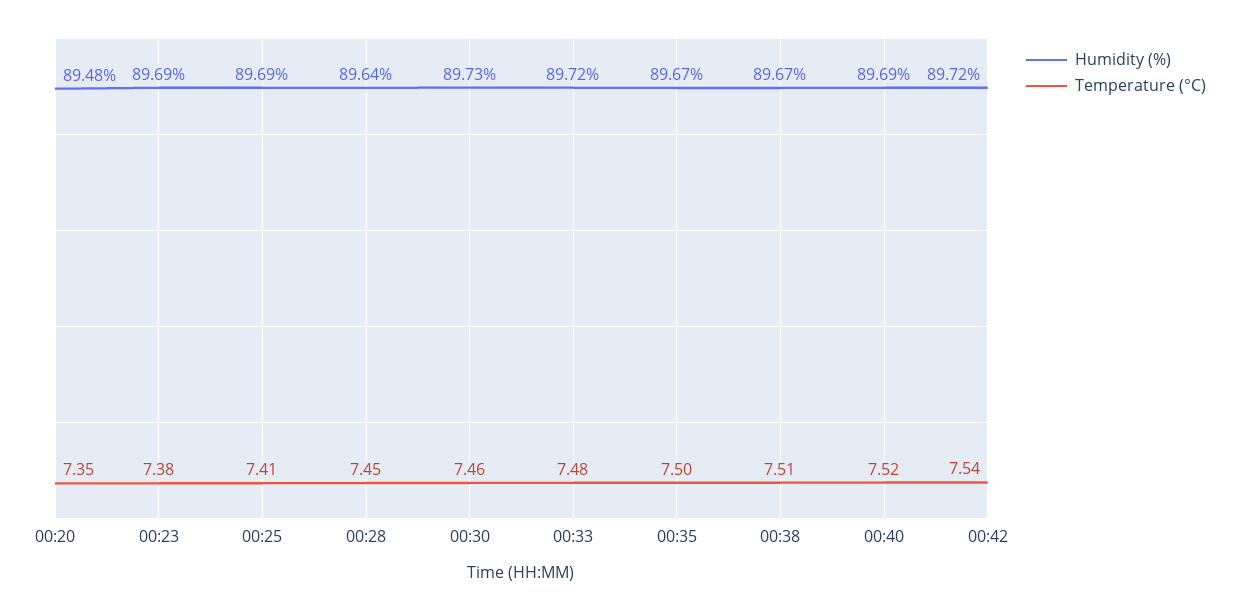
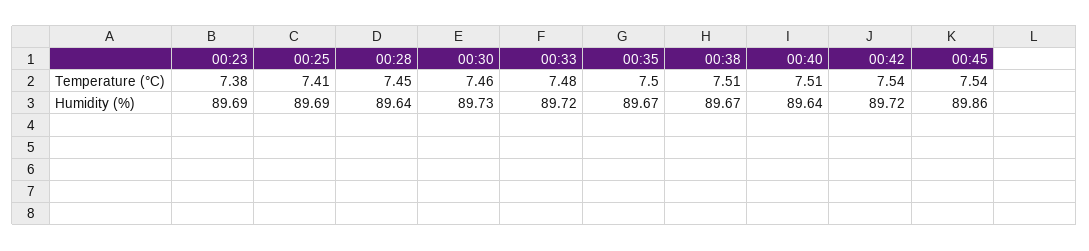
Humidity (%), 00:20: 89.48 -> none
Temperature (°C), 00:20: 7.35 -> none
Humidity (%), 00:40: 89.69 -> 89.64
Temperature (°C), 00:40: 7.52 -> 7.51
Temperature (°C), 00:45: none -> 7.54
Humidity (%), 00:45: none -> 89.86

